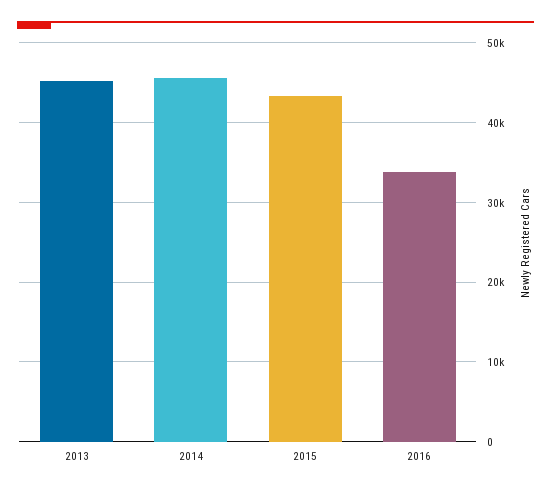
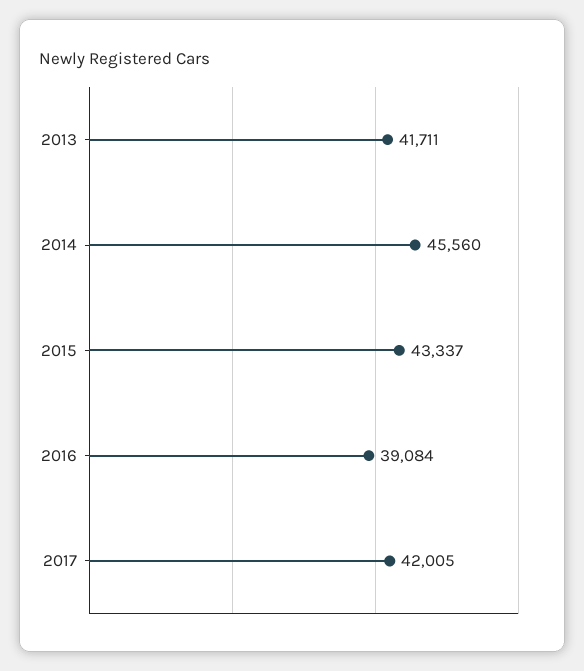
2013: 45000 -> 41711
2016: 34000 -> 39084
2017: none -> 42005

